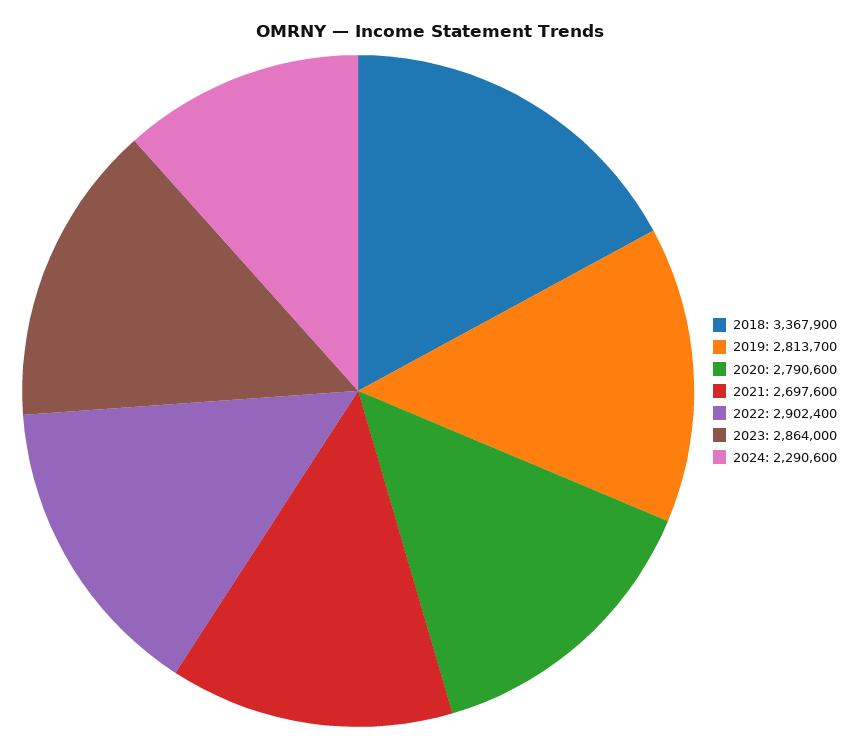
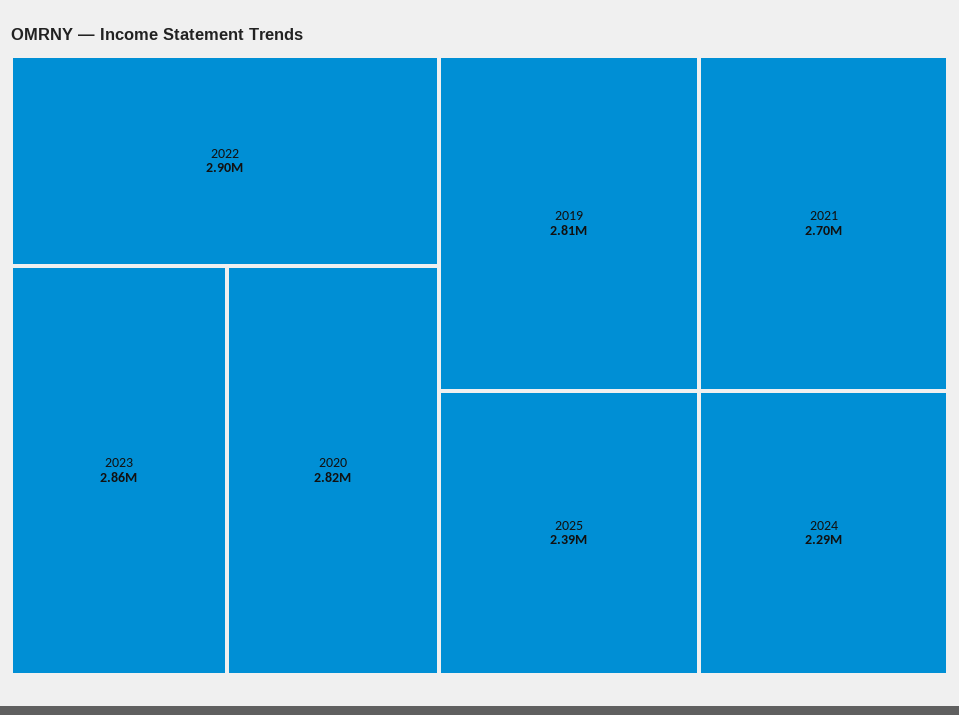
2018: 3367900 -> none
2020: 2790600 -> 2820000
2025: none -> 2390000

